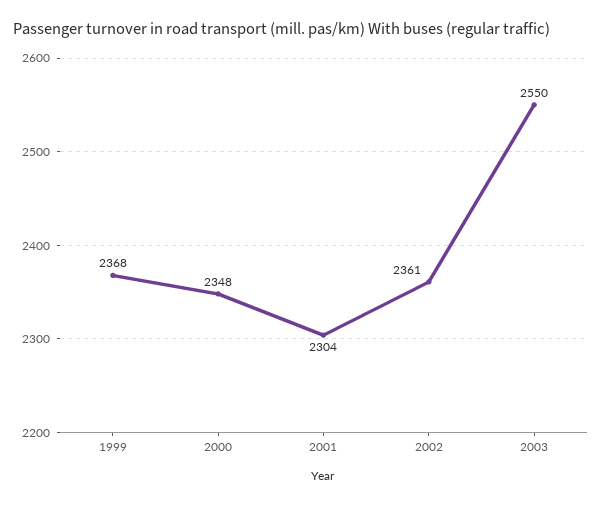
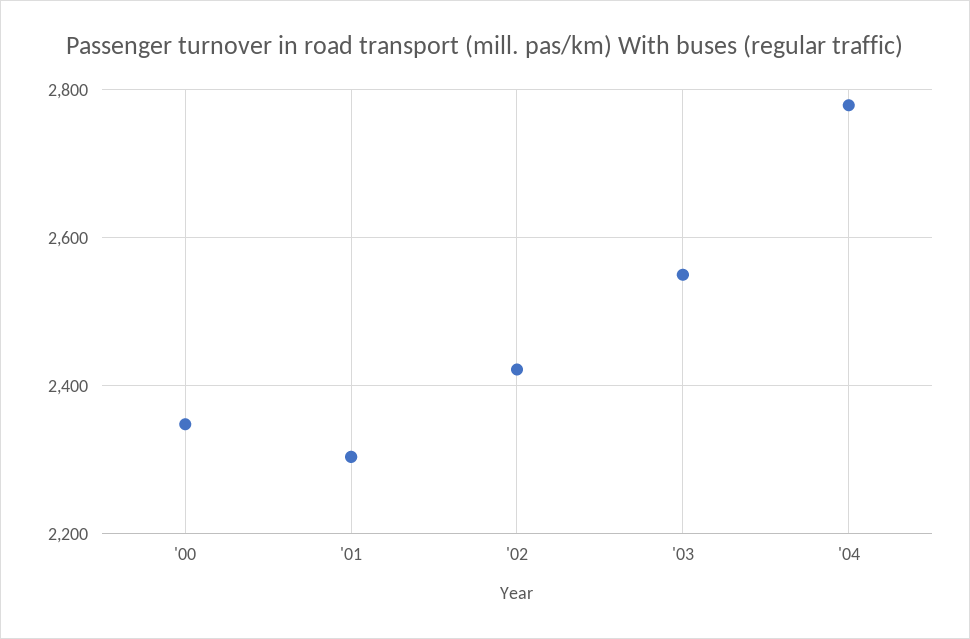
1999: 2368 -> none
2002: 2361 -> 2420
'04: none -> 2780

